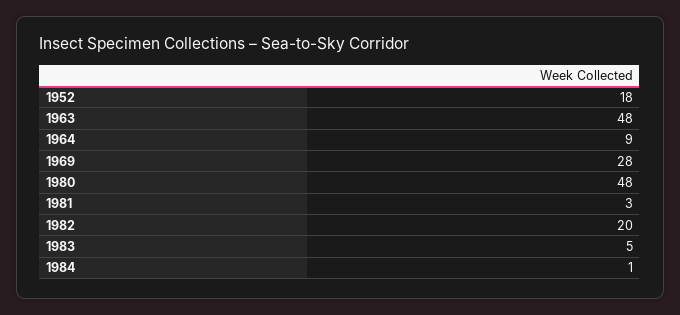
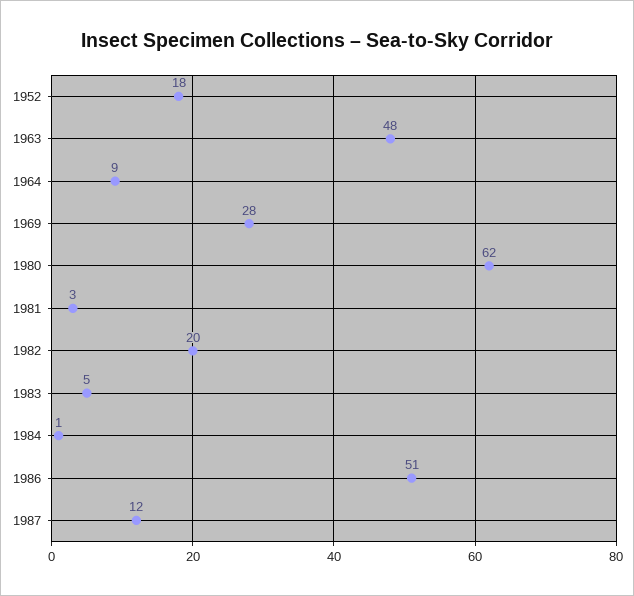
1980: 48 -> 62
1986: none -> 51
1987: none -> 12

